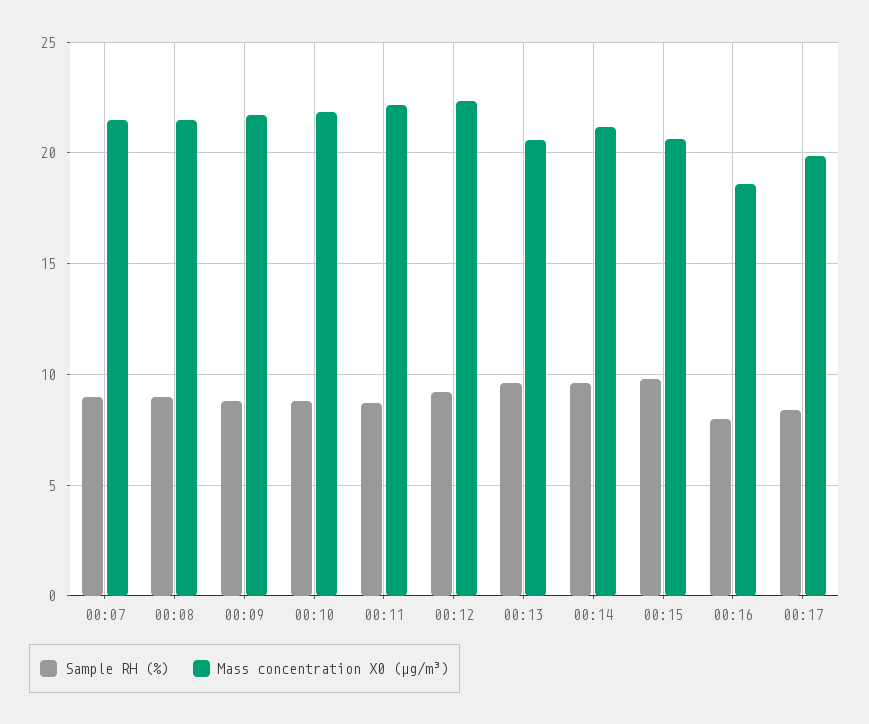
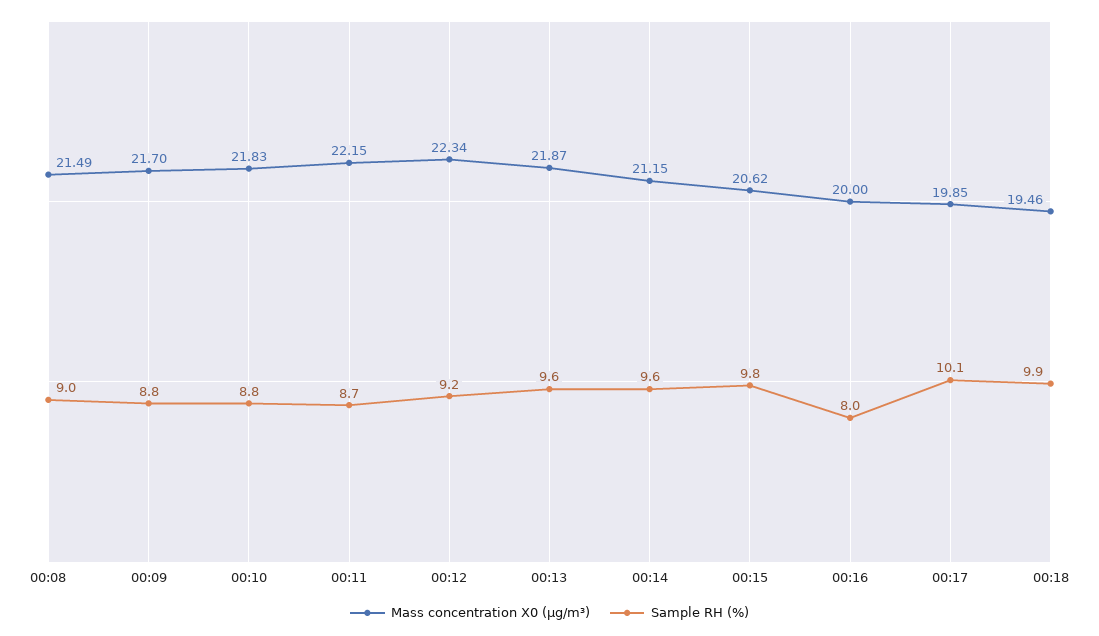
Sample RH (%), 00:07: 9 -> none
Mass concentration X0 (μg/m³), 00:07: 21.5 -> none
Mass concentration X0 (μg/m³), 00:13: 20.5 -> 21.87
Mass concentration X0 (μg/m³), 00:16: 18.5 -> 20
Sample RH (%), 00:17: 8.5 -> 10.1
Mass concentration X0 (μg/m³), 00:18: none -> 19.46
Sample RH (%), 00:18: none -> 9.9

